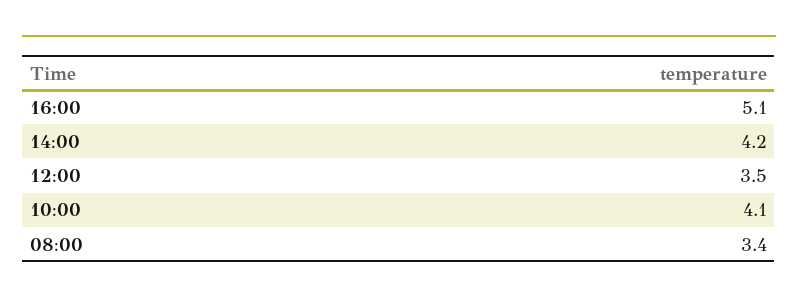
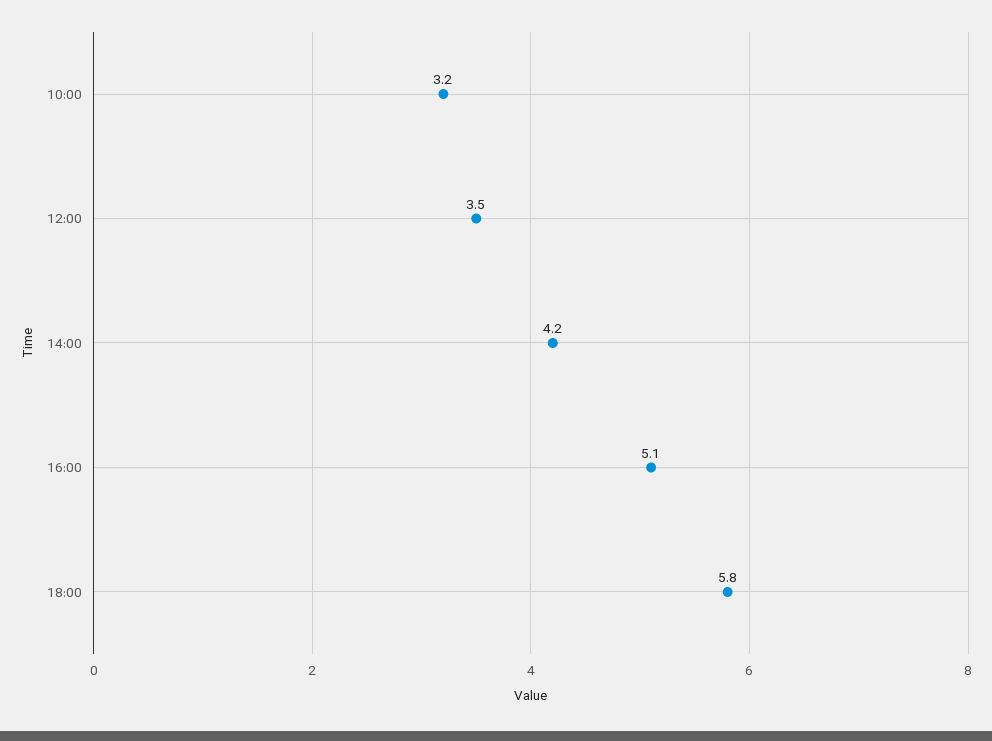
10:00: 4.1 -> 3.2
08:00: 3.4 -> none
18:00: none -> 5.8

